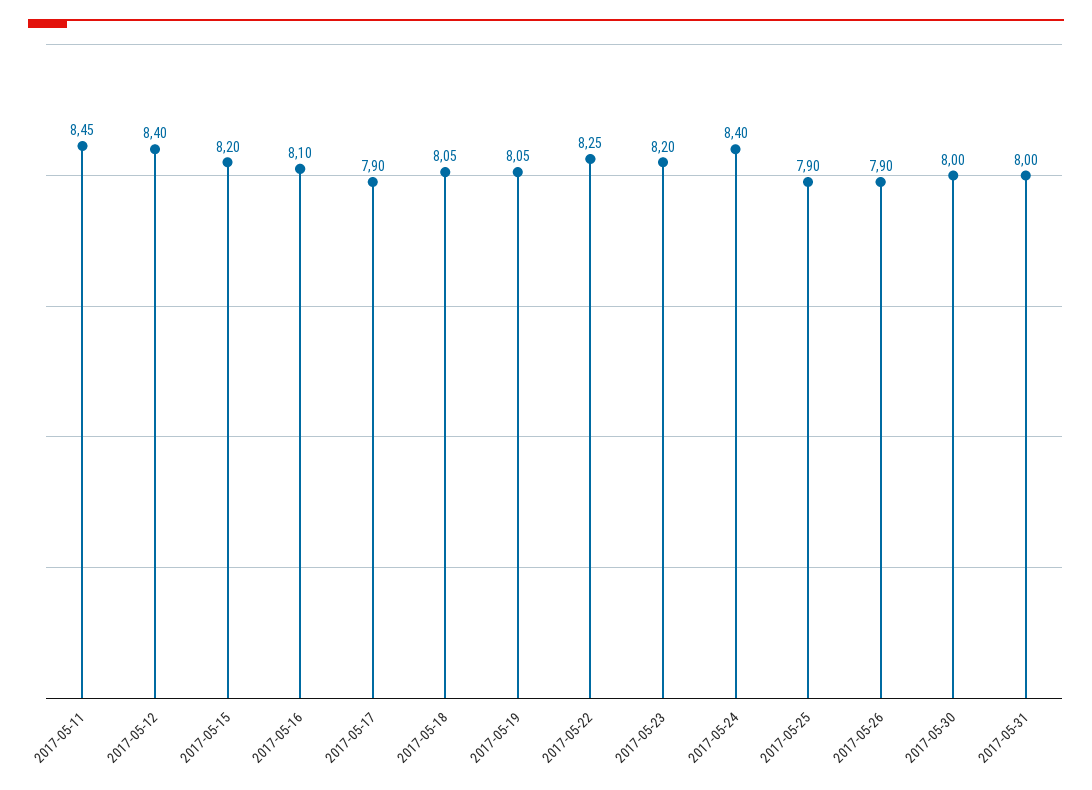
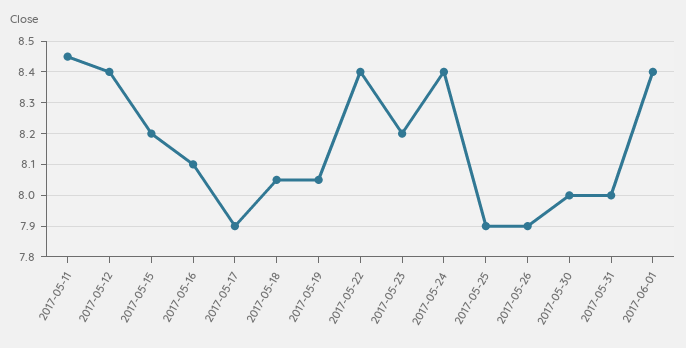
2017-05-22: 8.25 -> 8.4
2017-06-01: none -> 8.4

